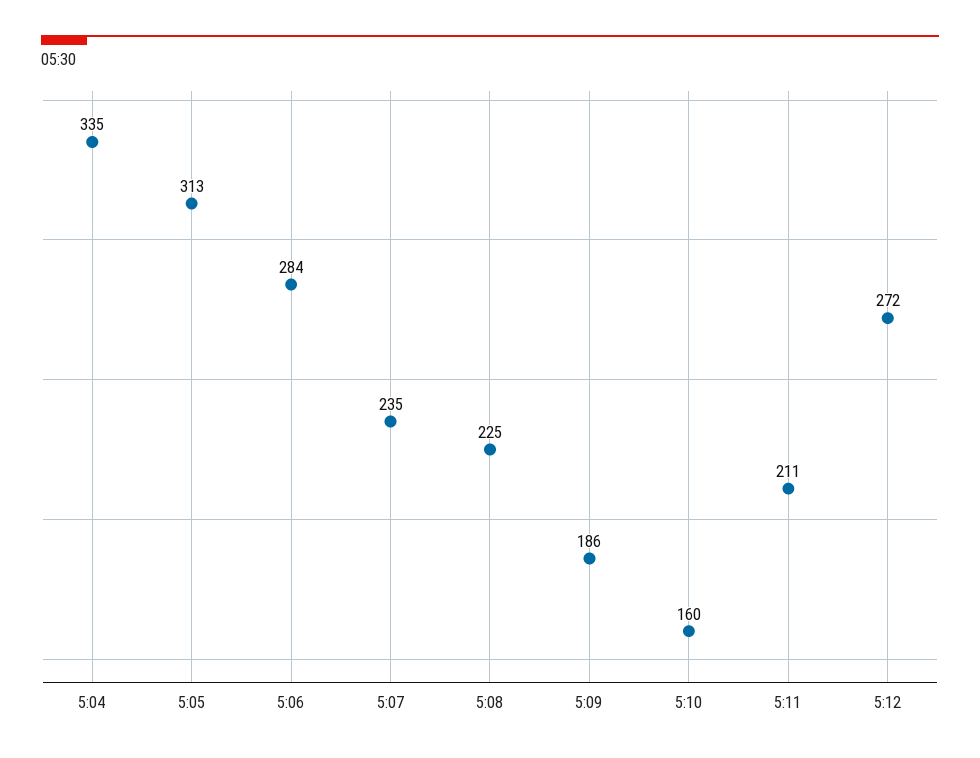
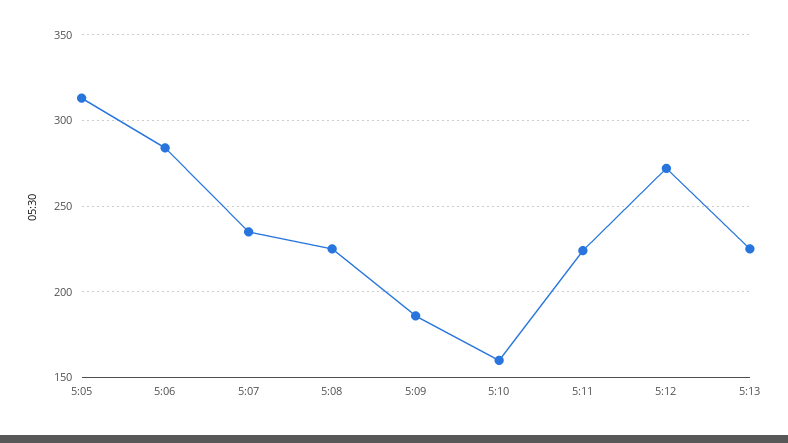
5:04: 335 -> none
5:11: 211 -> 225
5:13: none -> 225

